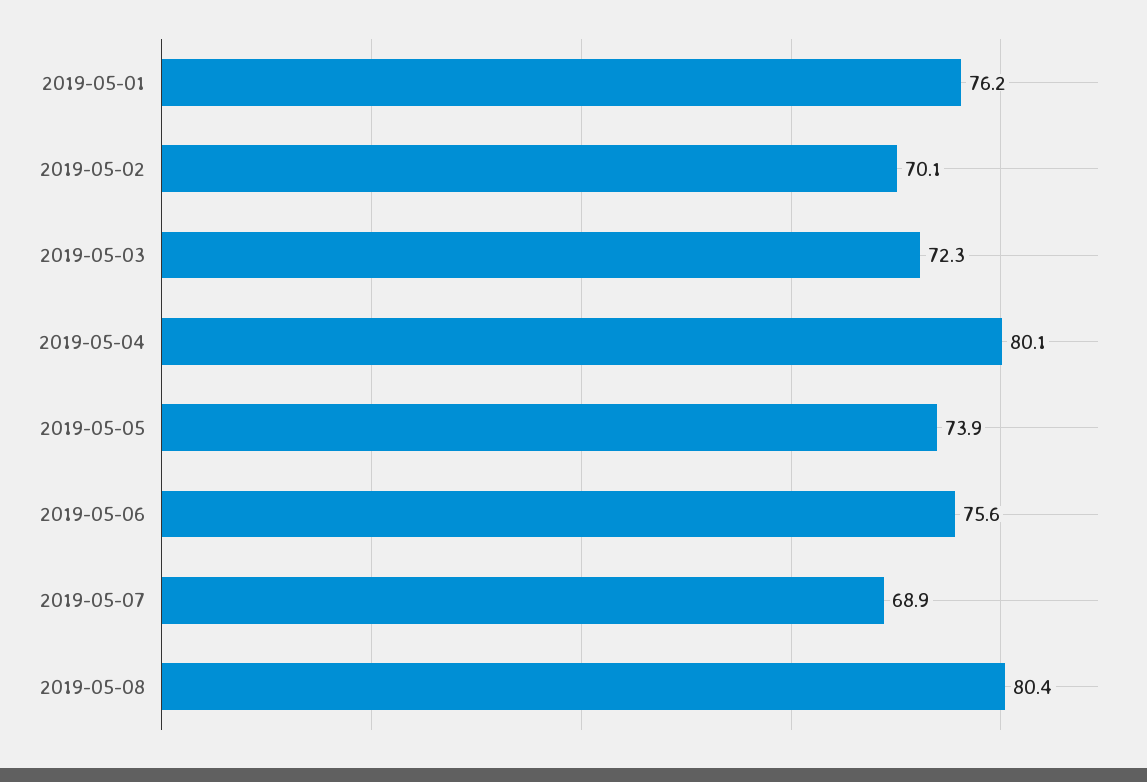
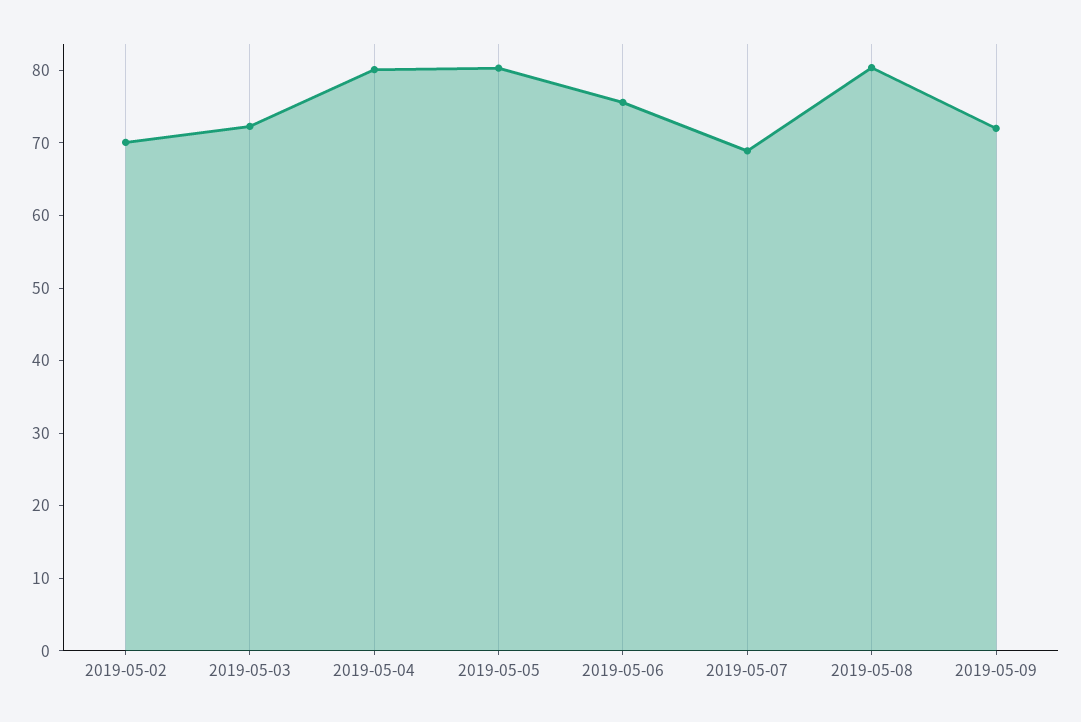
2019-05-01: 76.2 -> none
2019-05-05: 73.9 -> 80
2019-05-09: none -> 72

